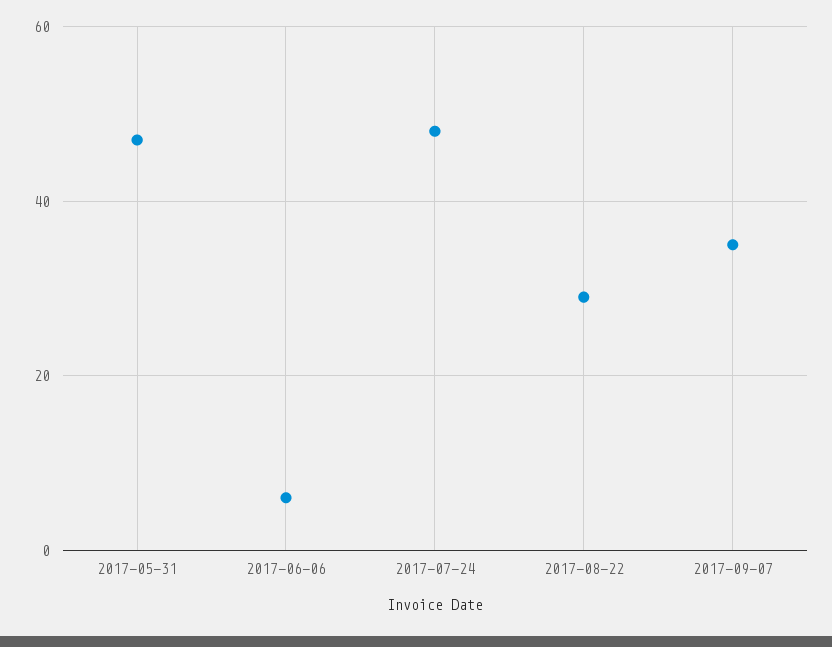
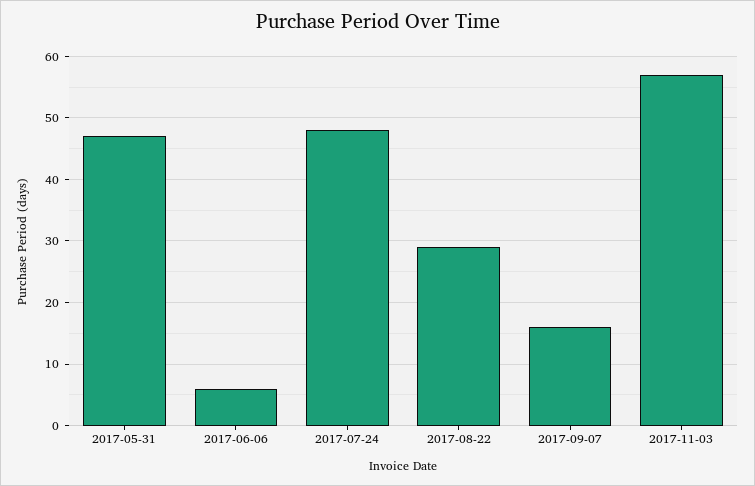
2017-09-07: 35 -> 16
2017-11-03: none -> 57

